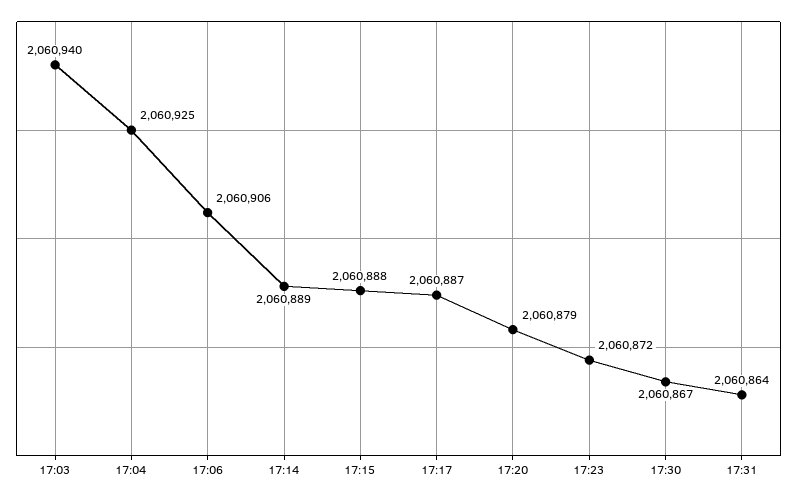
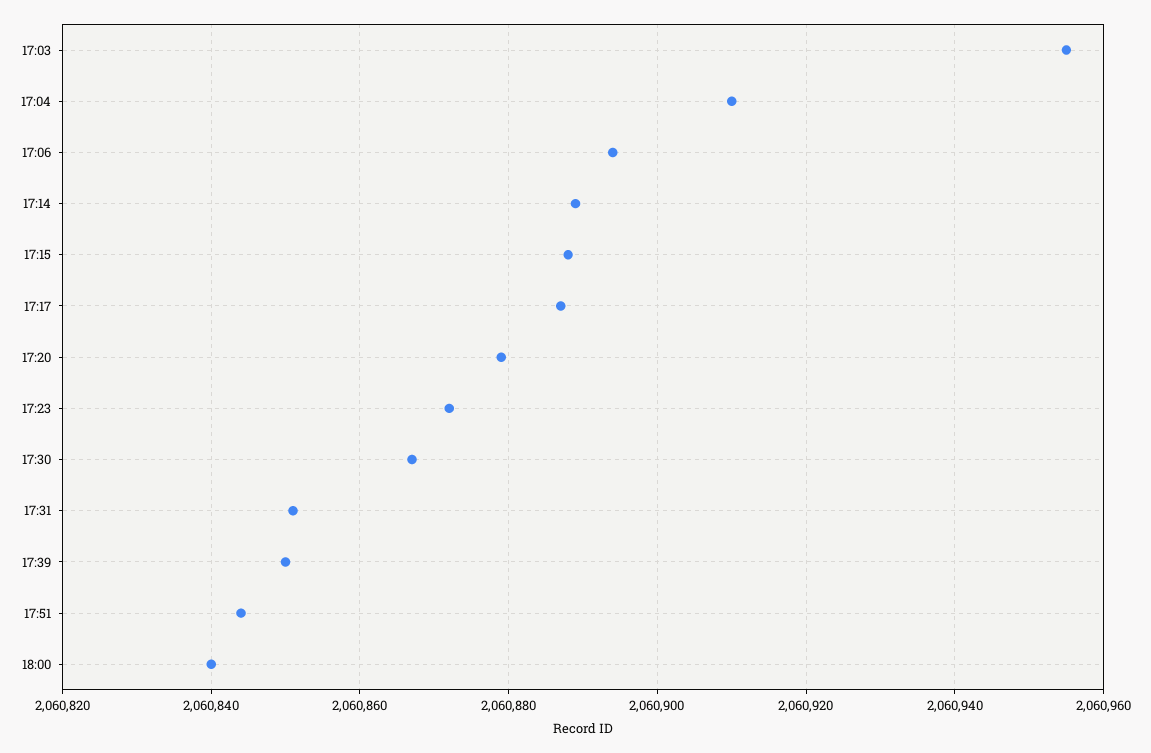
17:03: 2060940 -> 2060955
17:04: 2060925 -> 2060910
17:06: 2060906 -> 2060895
17:31: 2060864 -> 2060850
17:39: none -> 2060850
17:51: none -> 2060845
18:00: none -> 2060840

